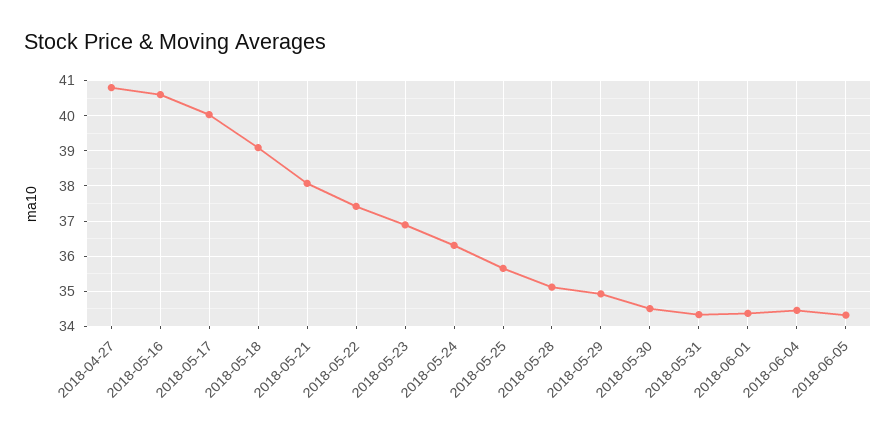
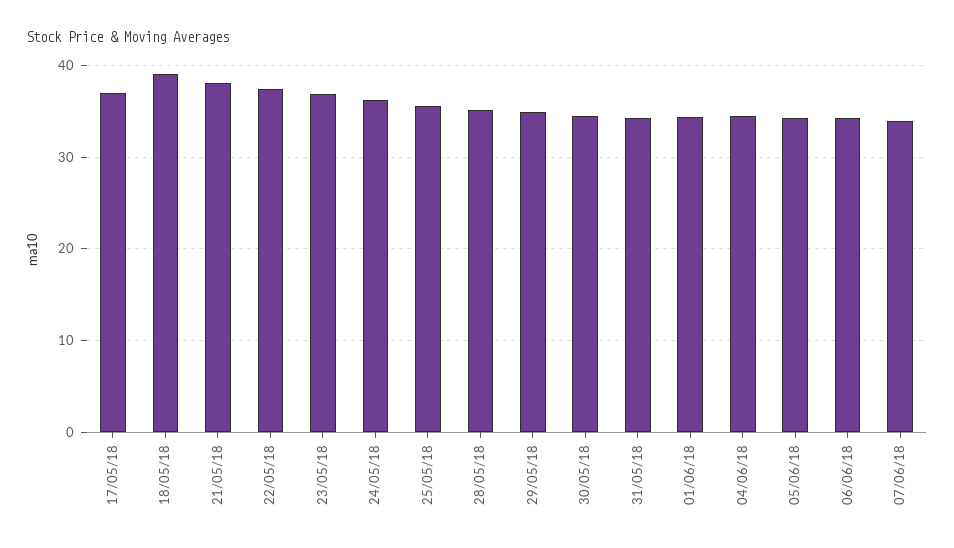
2018-04-27: 40.8 -> none
2018-05-16: 40.6 -> none
2018-05-17: 40 -> 37
06/06/18: none -> 34
07/06/18: none -> 34

